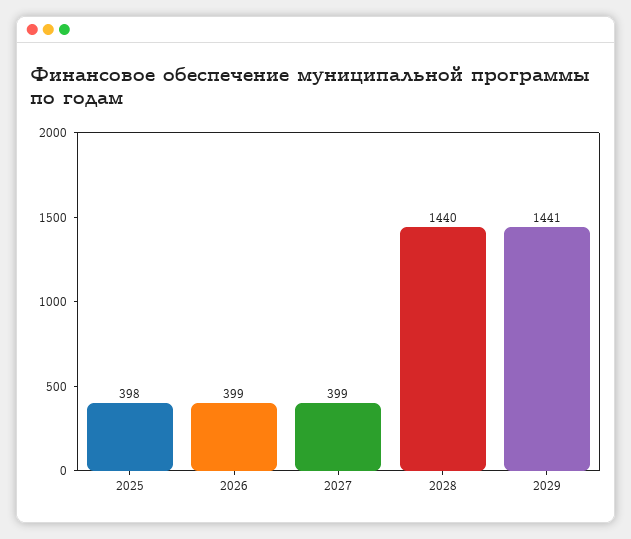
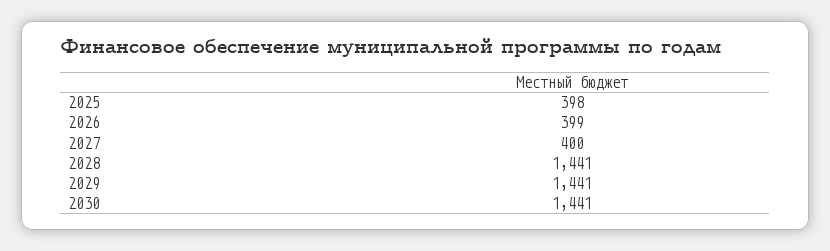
2027: 399 -> 400
2028: 1440 -> 1441
2030: none -> 1441

